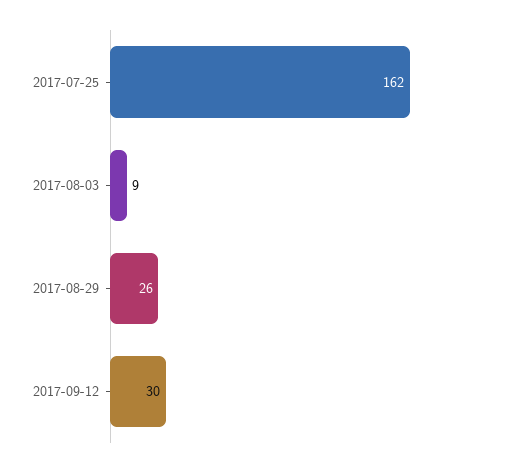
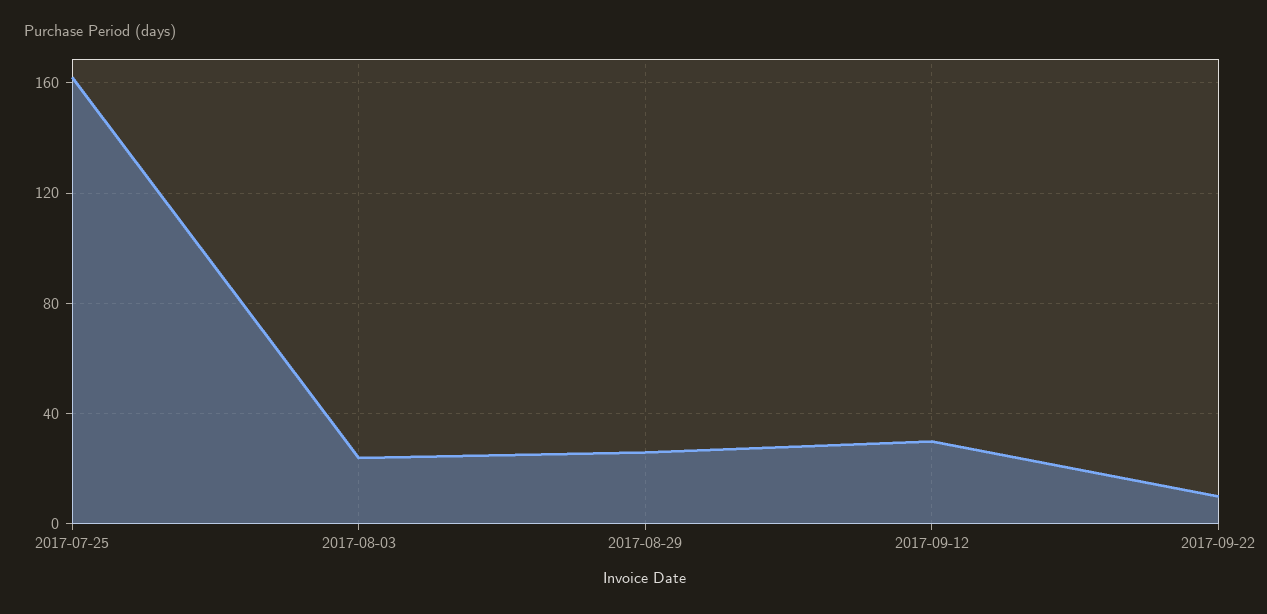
2017-08-03: 9 -> 25
2017-09-22: none -> 10

